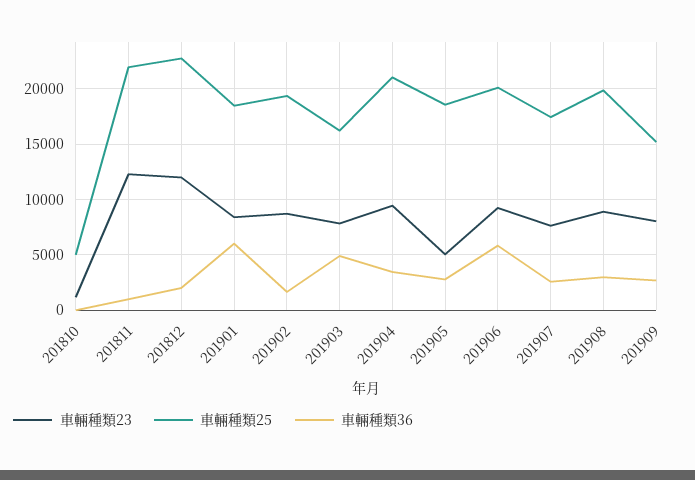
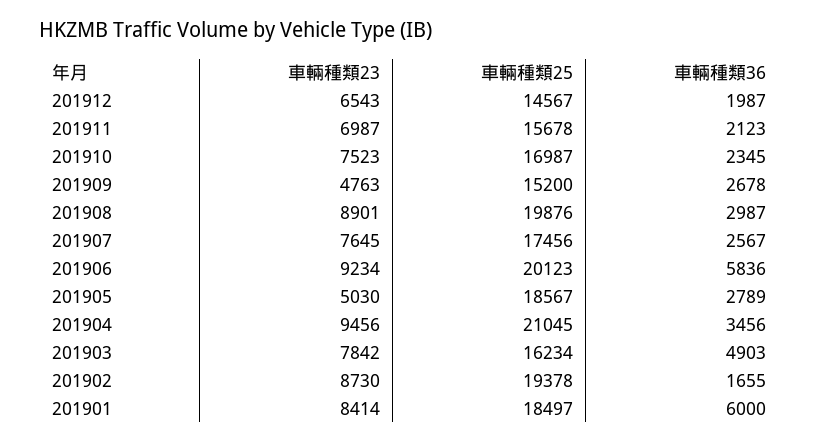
車輛種類23, 201810: 1000 -> none
車輛種類25, 201810: 5000 -> none
車輛種類36, 201810: 0 -> none
車輛種類23, 201811: 12000 -> none
車輛種類25, 201811: 22000 -> none
車輛種類36, 201811: 1000 -> none
車輛種類23, 201812: 12000 -> none
車輛種類25, 201812: 23000 -> none
車輛種類36, 201812: 2000 -> none
車輛種類23, 201909: 8000 -> 4763
車輛種類23, 201912: none -> 6543
車輛種類25, 201912: none -> 14567
車輛種類36, 201912: none -> 1987
車輛種類23, 201911: none -> 6987
車輛種類25, 201911: none -> 15678
車輛種類36, 201911: none -> 2123
車輛種類23, 201910: none -> 7523
車輛種類25, 201910: none -> 16987
車輛種類36, 201910: none -> 2345

